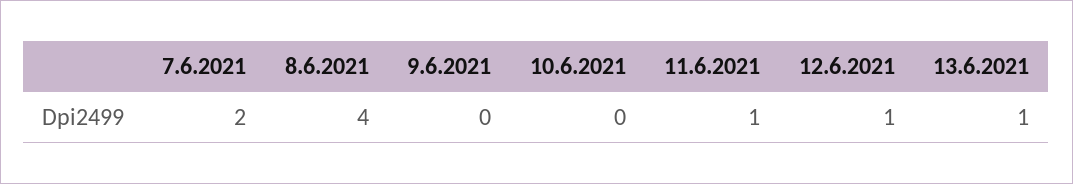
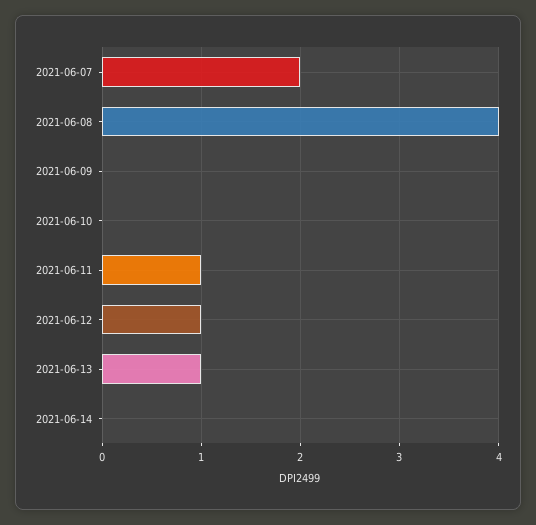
2021-06-14: none -> 0

